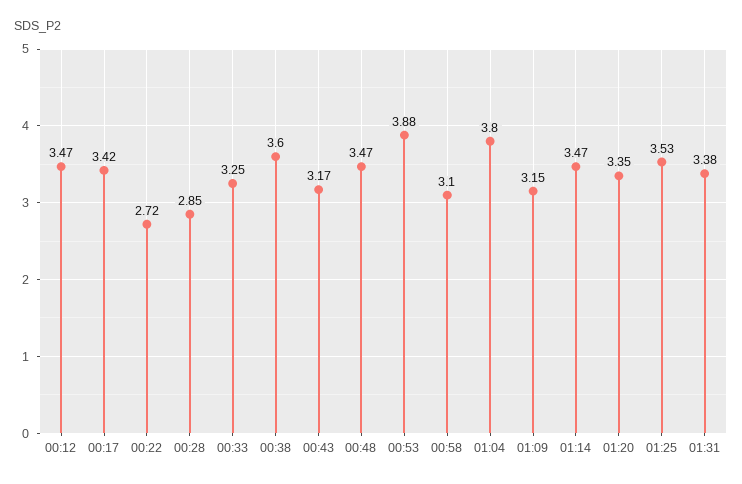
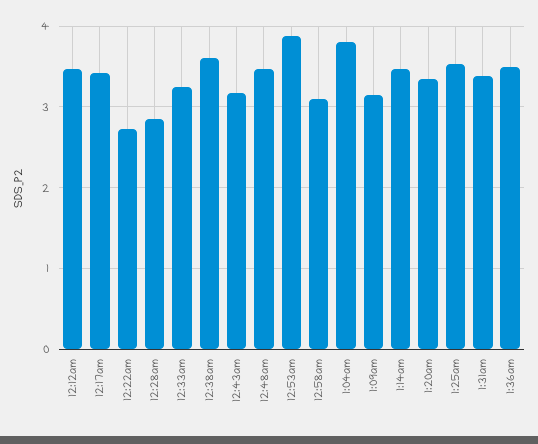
1:36am: none -> 3.5

